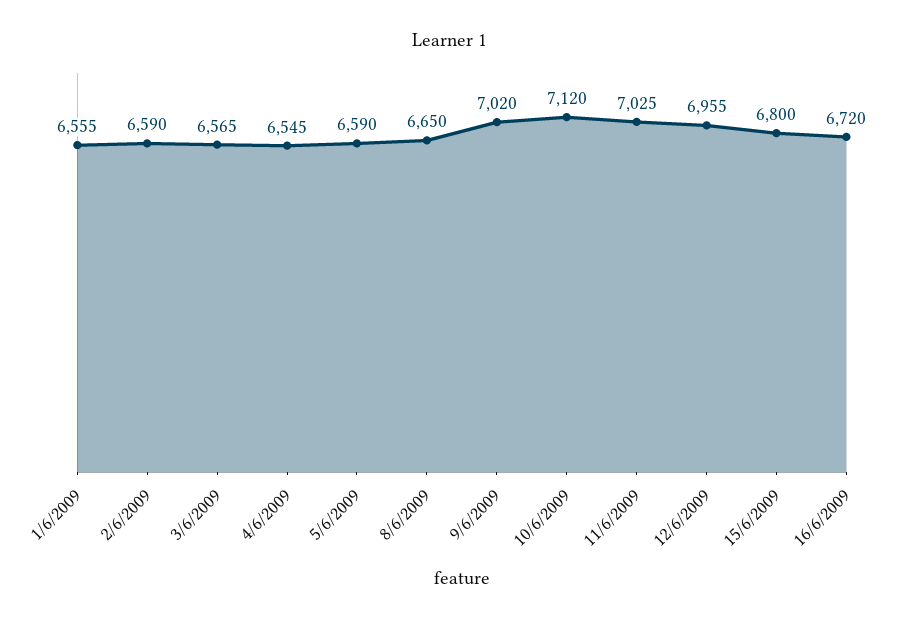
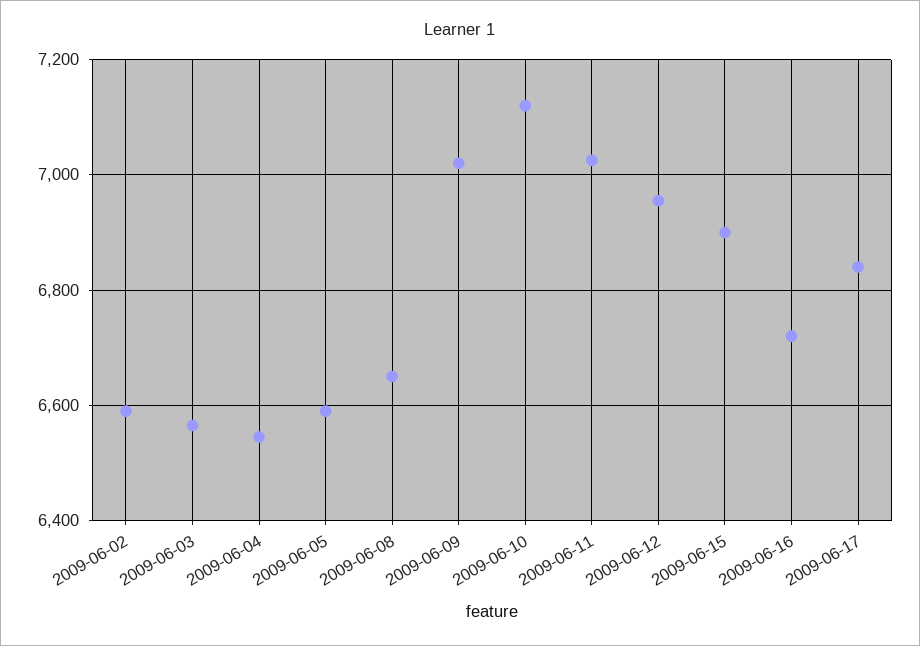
1/6/2009: 6555 -> none
15/6/2009: 6800 -> 6900
2009-06-17: none -> 6840

